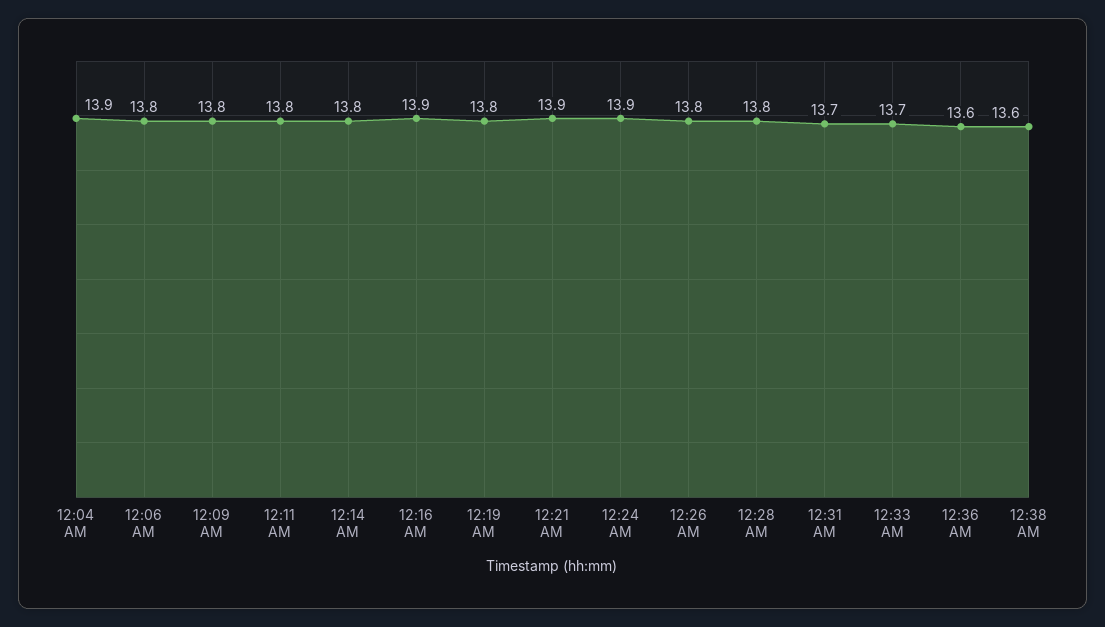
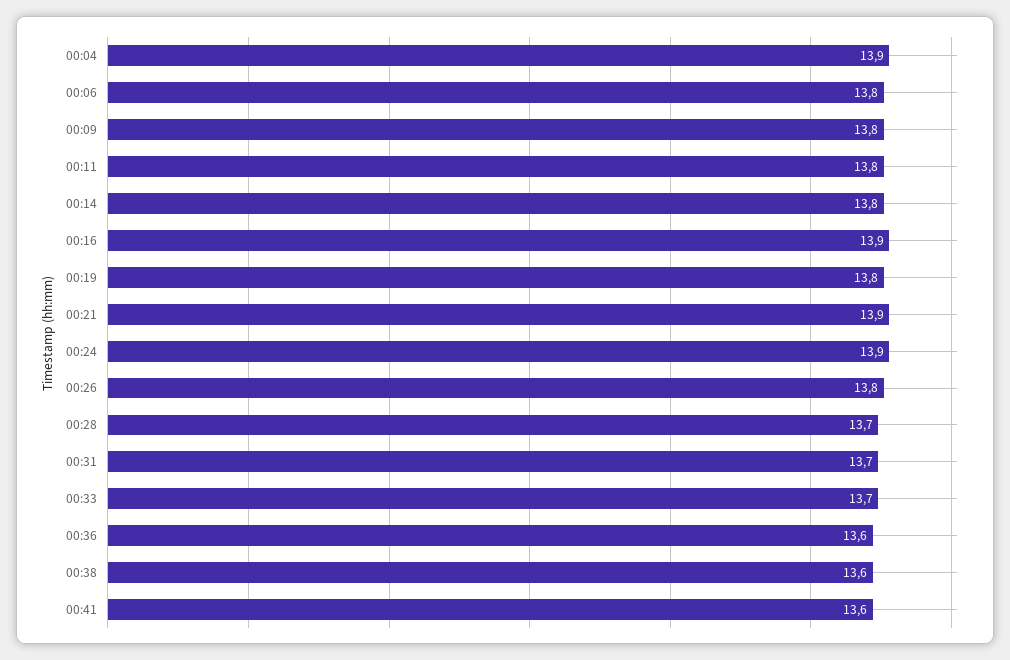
12:28 AM: 13.8 -> 13.7
00:41: none -> 13.6

